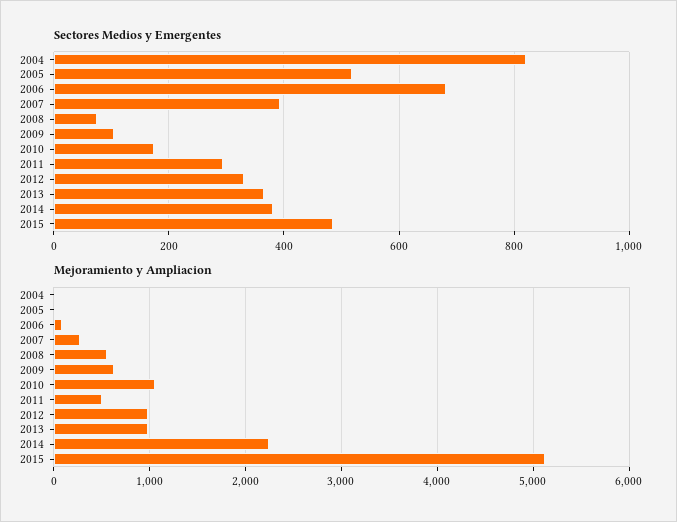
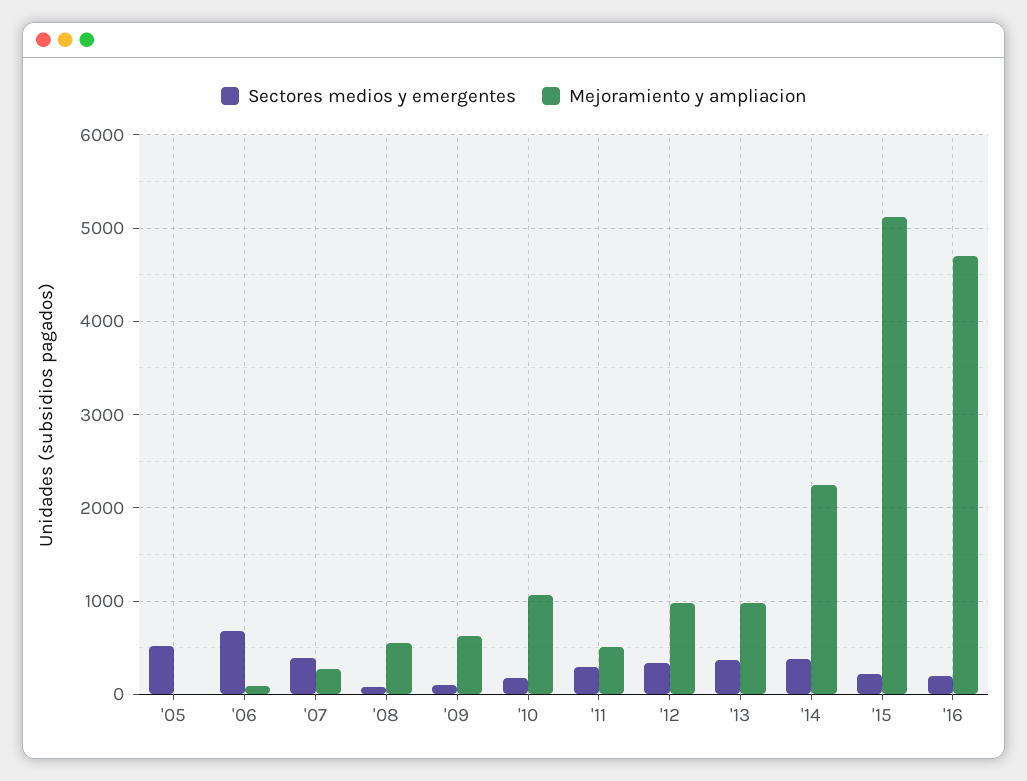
Sectores Medios y Emergentes, 2004: 820 -> none
Sectores Medios y Emergentes, 2015: 480 -> 200
Mejoramiento y Ampliacion, 2004: 0 -> none
Sectores Medios y Emergentes, '16: none -> 200
Mejoramiento y Ampliacion, '16: none -> 4700

